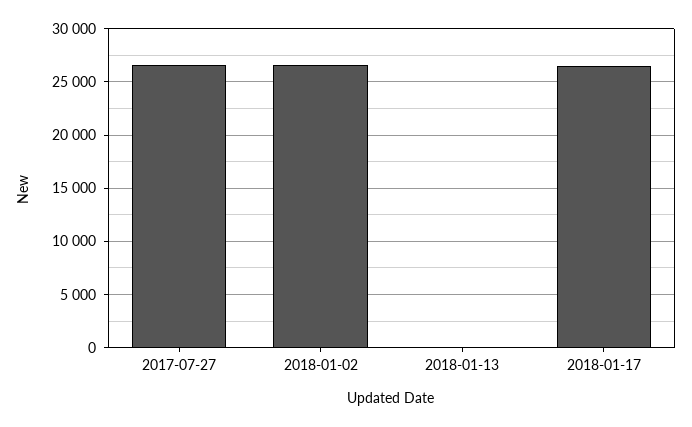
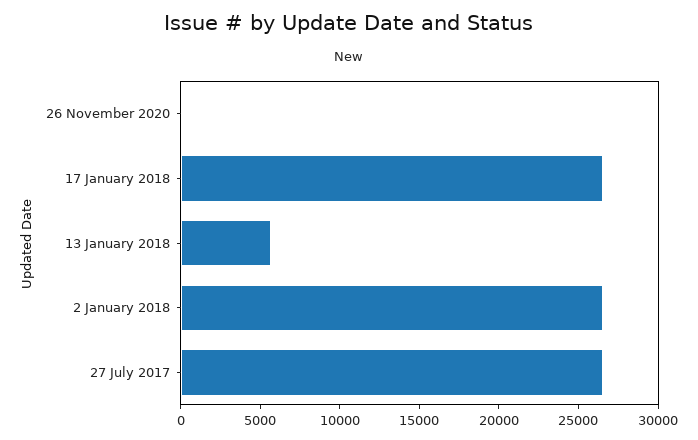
2018-01-13: 0 -> 6000
26 November 2020: none -> 0

